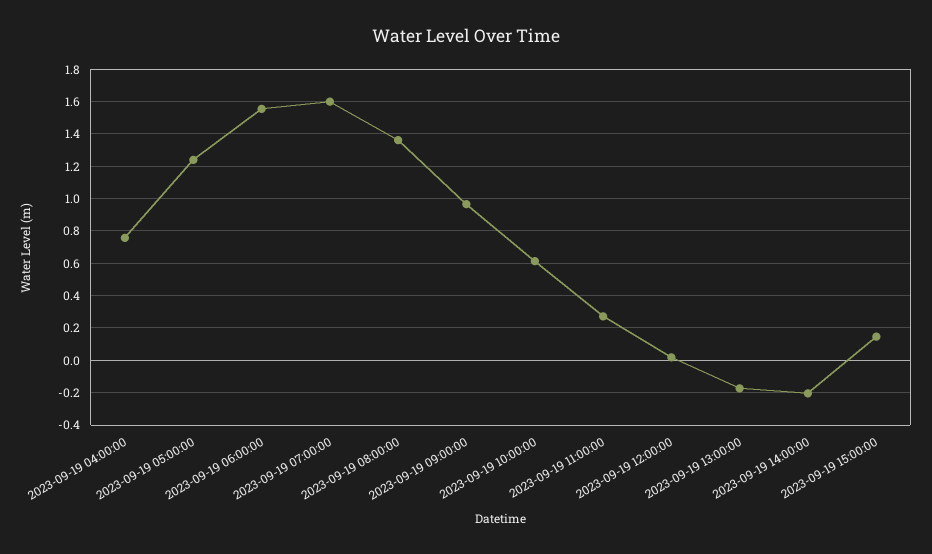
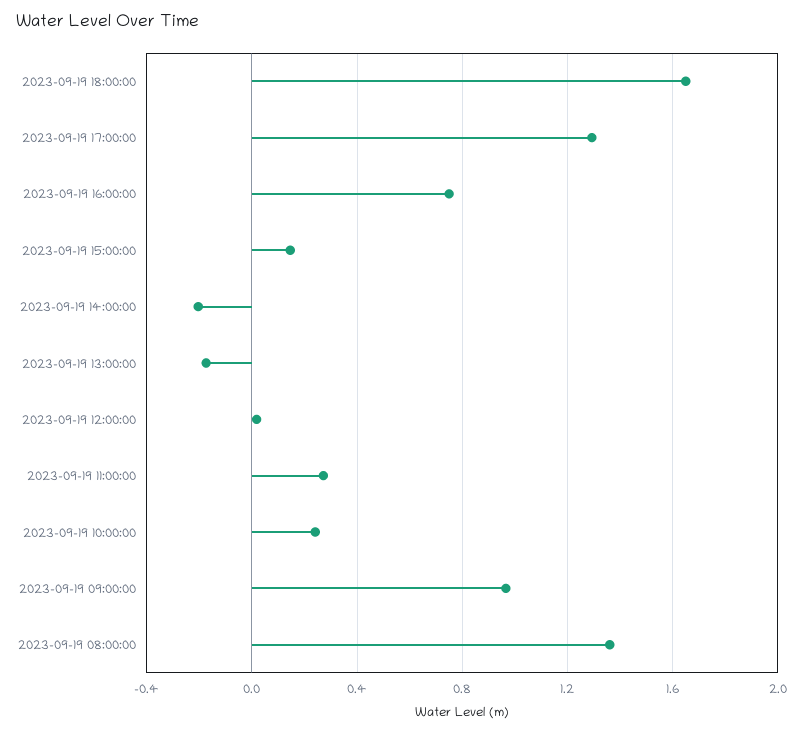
2023-09-19 04:00:00: 0.75 -> none
2023-09-19 05:00:00: 1.25 -> none
2023-09-19 06:00:00: 1.55 -> none
2023-09-19 07:00:00: 1.6 -> none
2023-09-19 10:00:00: 0.6 -> 0.25
2023-09-19 18:00:00: none -> 1.65
2023-09-19 17:00:00: none -> 1.3
2023-09-19 16:00:00: none -> 0.75

